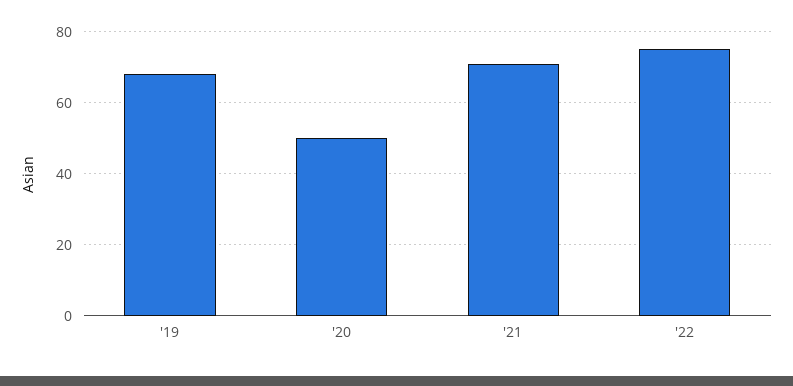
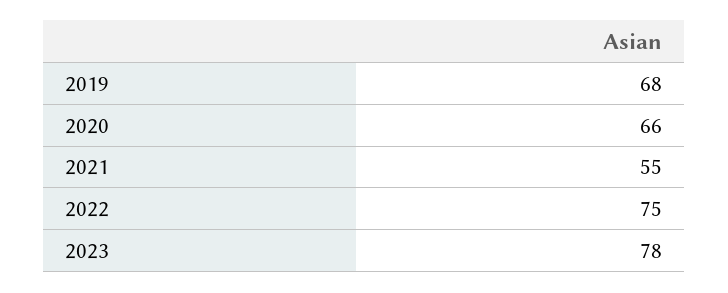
'20: 50 -> 66
'21: 70 -> 55
2023: none -> 78

